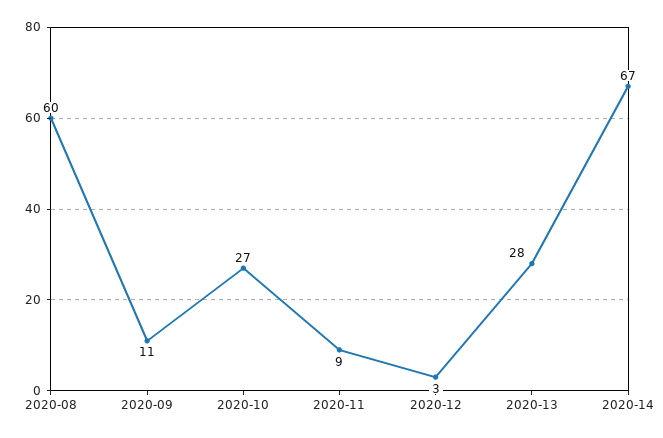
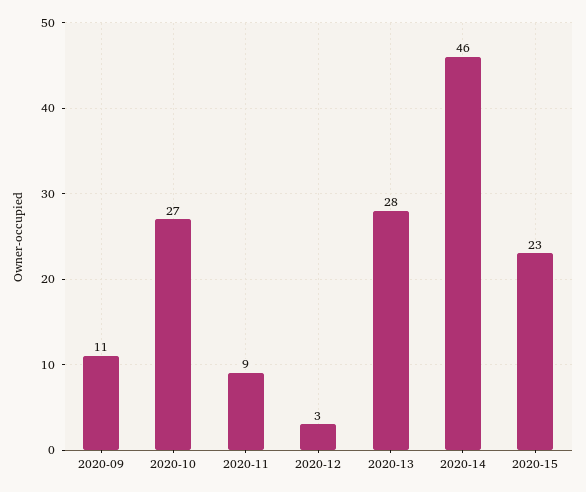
2020-08: 60 -> none
2020-14: 67 -> 46
2020-15: none -> 23

